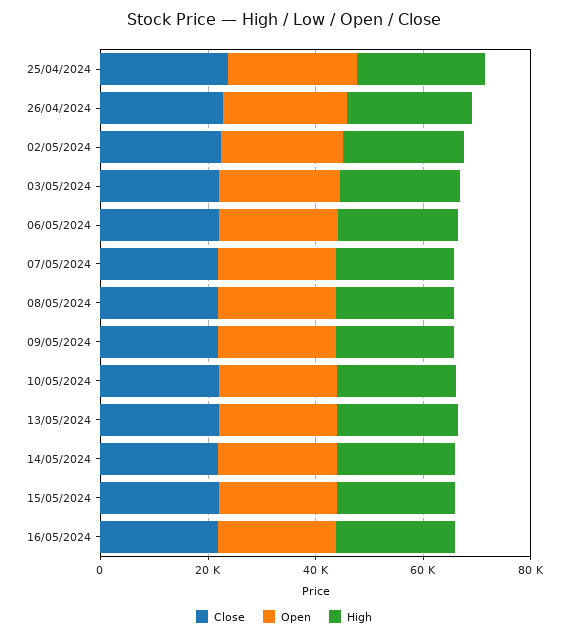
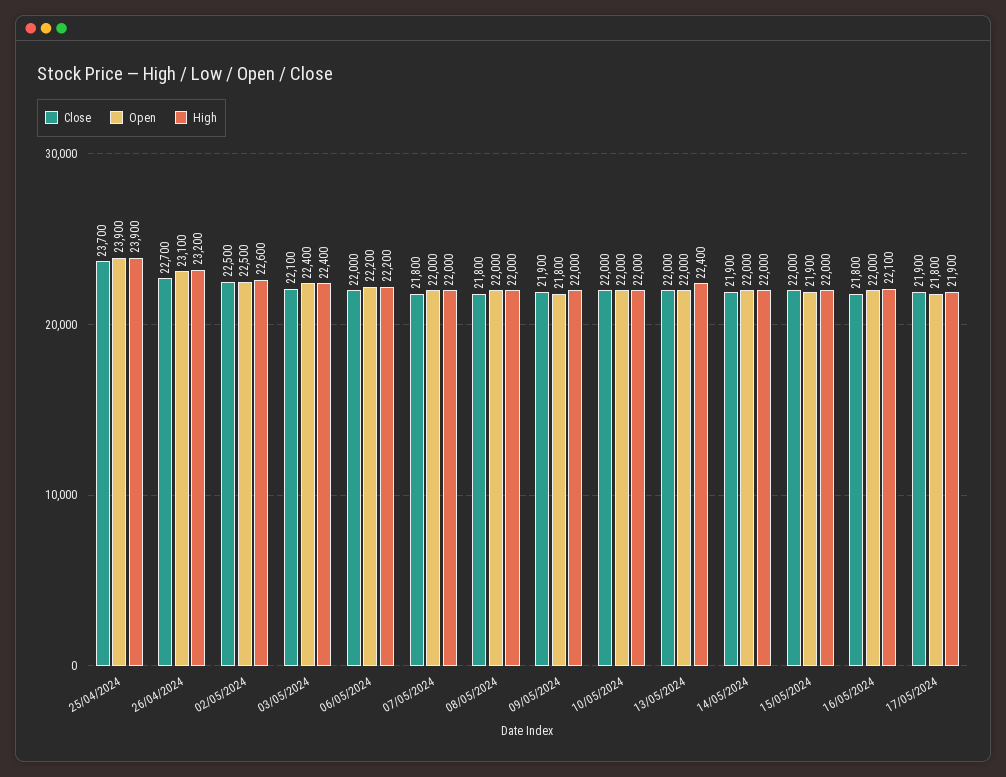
Close, 17/05/2024: none -> 21900
Open, 17/05/2024: none -> 21800
High, 17/05/2024: none -> 21900

